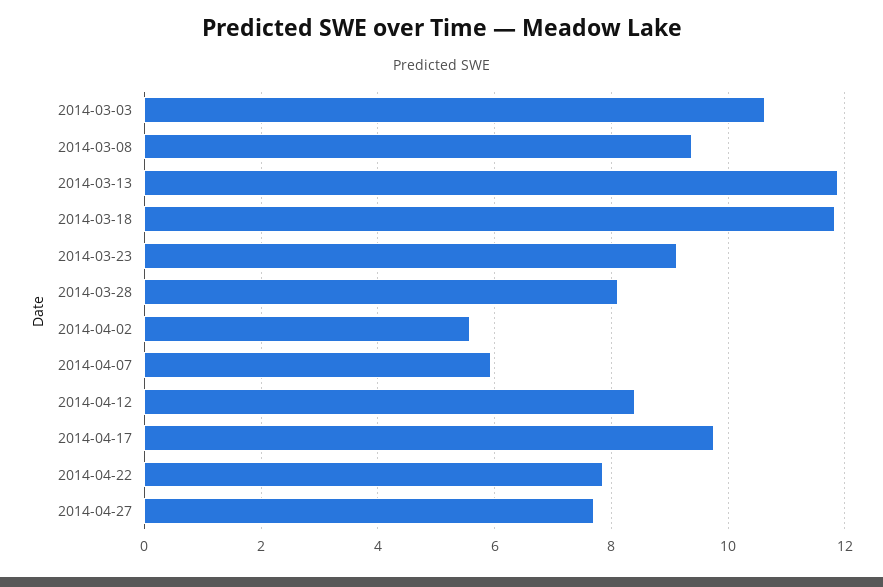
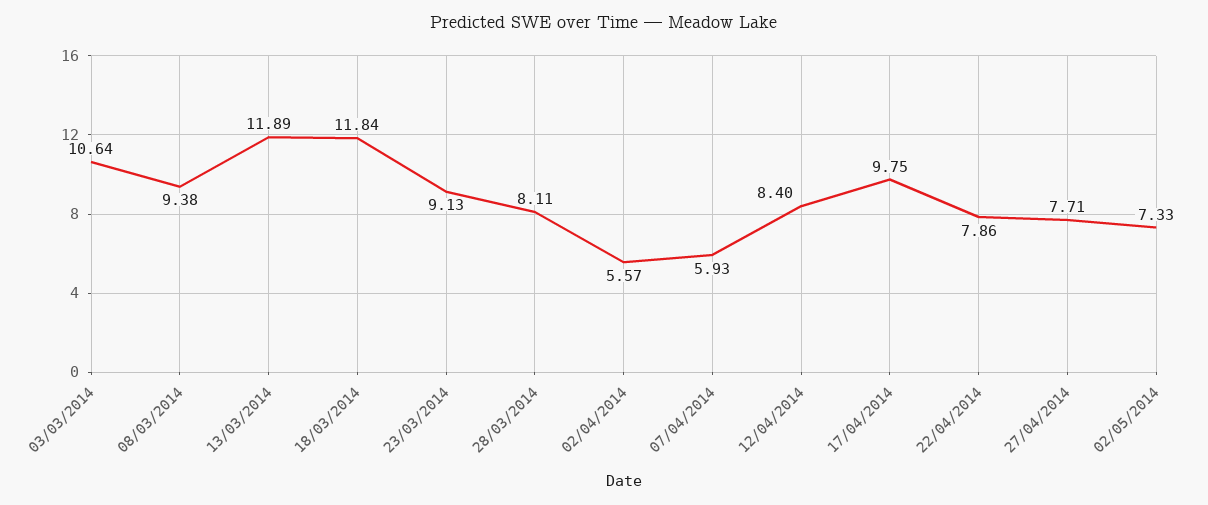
02/05/2014: none -> 7.33

